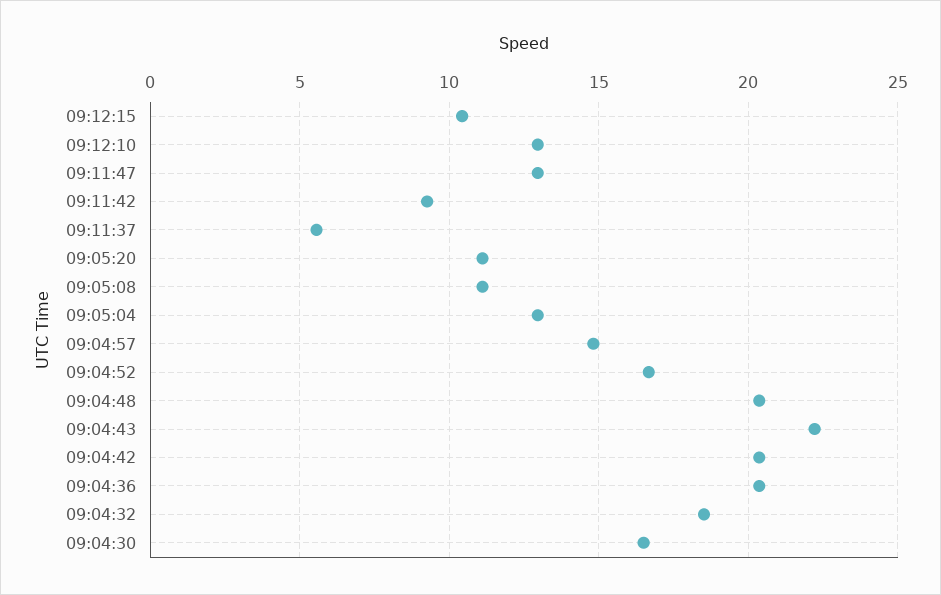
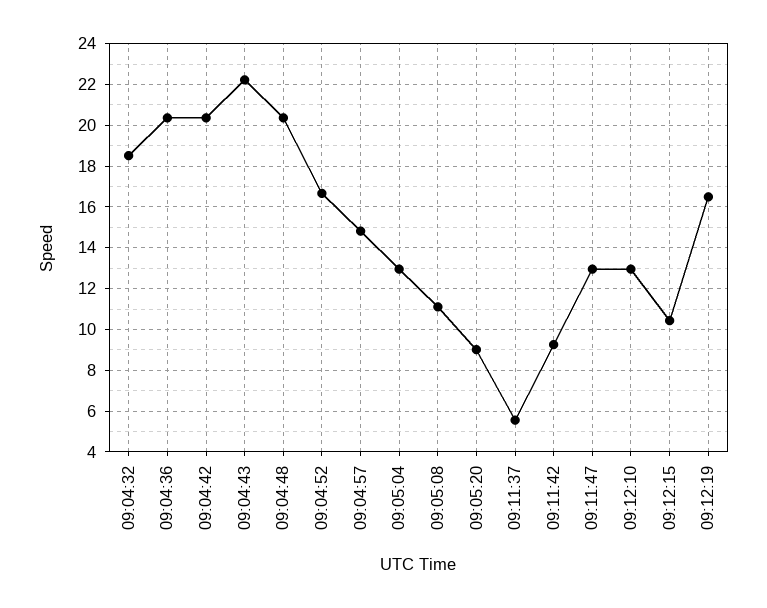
09:05:20: 11 -> 9
09:04:30: 16.5 -> none
09:12:19: none -> 16.5

